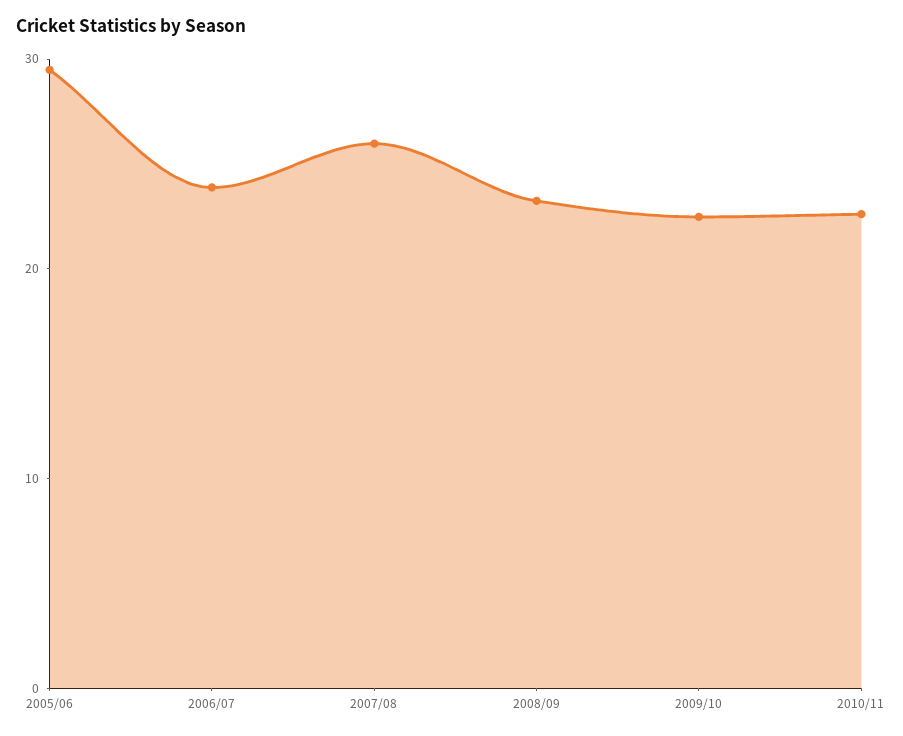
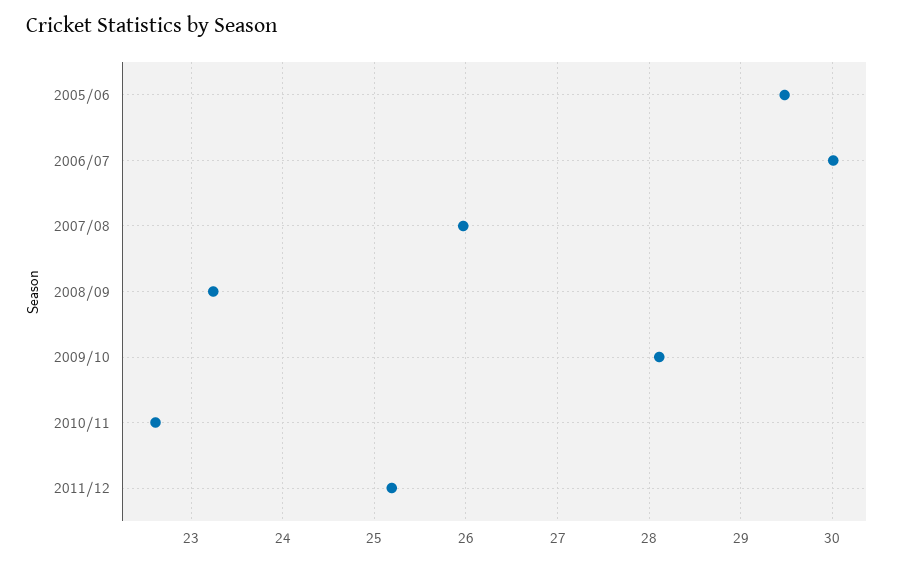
2006/07: 24 -> 30
2009/10: 22 -> 28.1
2011/12: none -> 25.2

